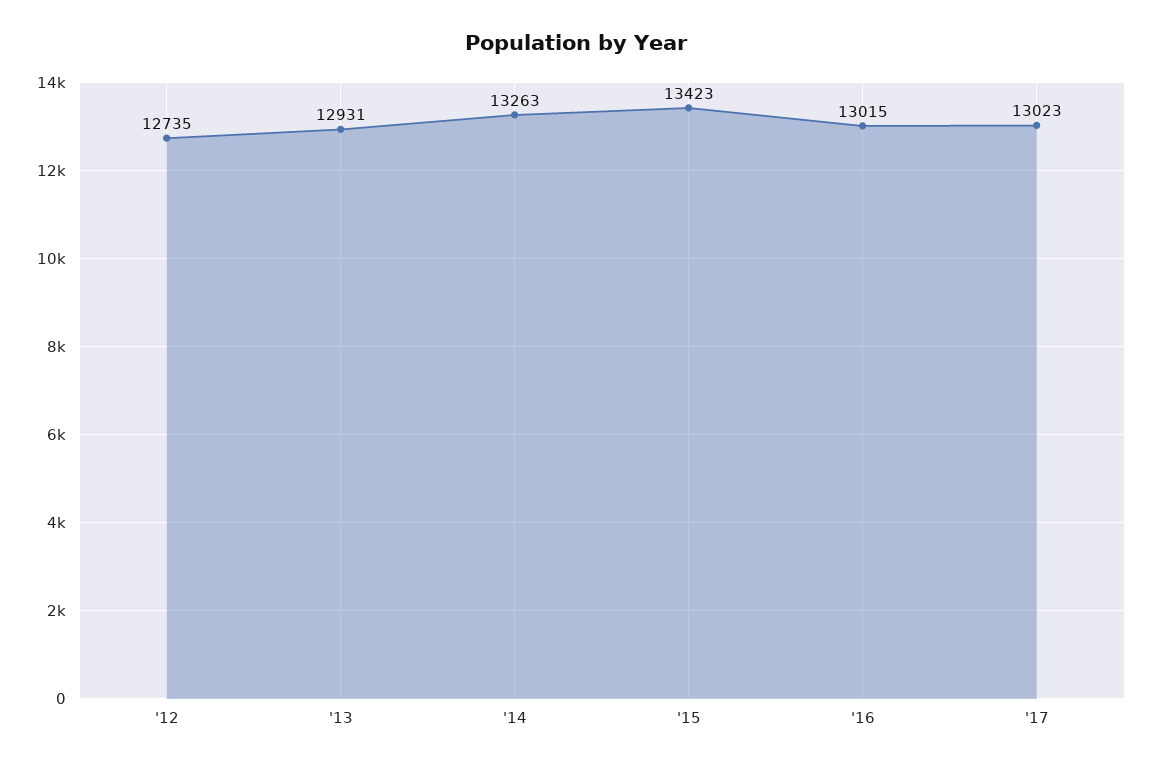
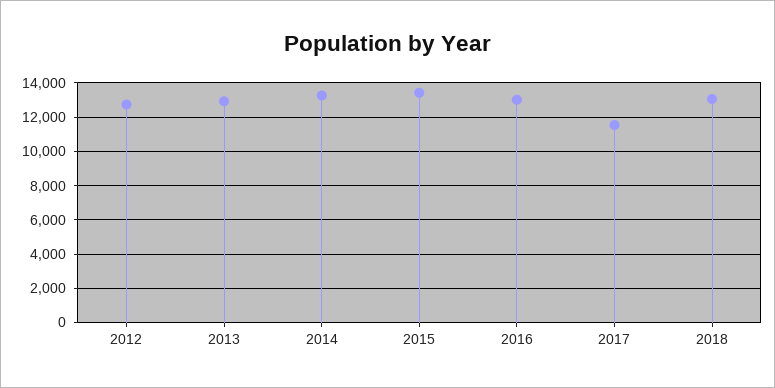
'17: 13023 -> 11500
2018: none -> 13000

